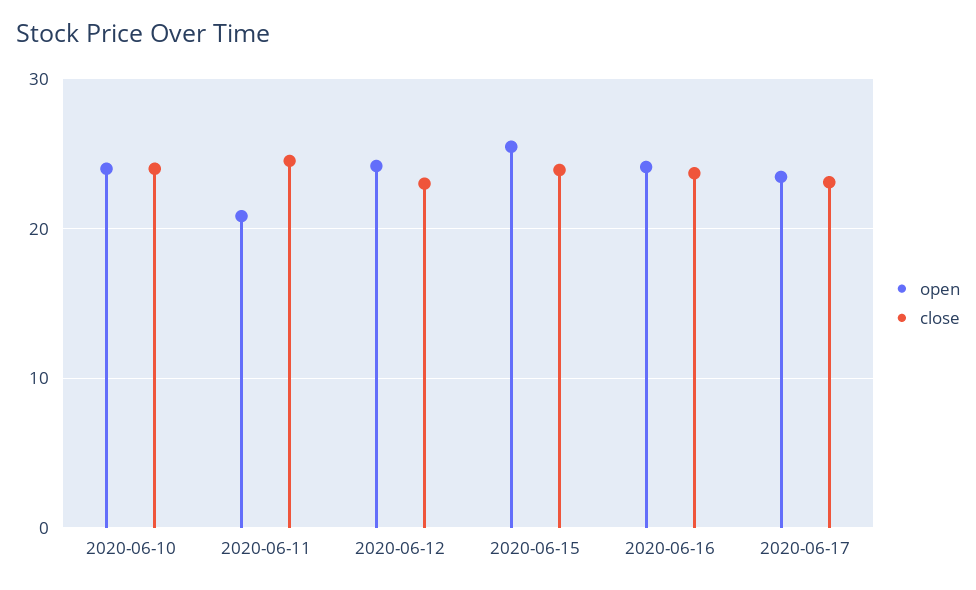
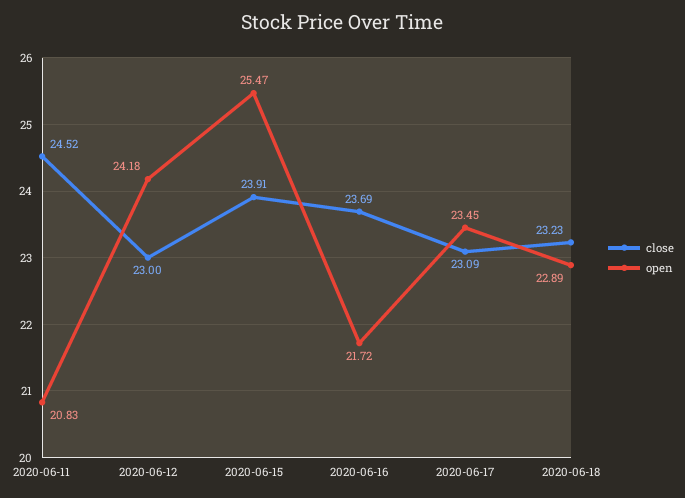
open, 2020-06-10: 24 -> none
close, 2020-06-10: 24 -> none
open, 2020-06-16: 24 -> 21.72
close, 2020-06-18: none -> 23.23
open, 2020-06-18: none -> 22.89

